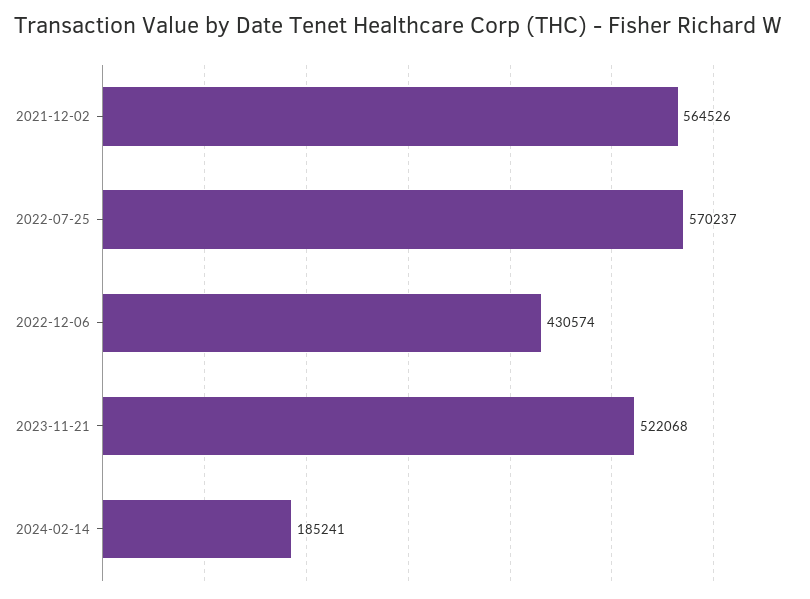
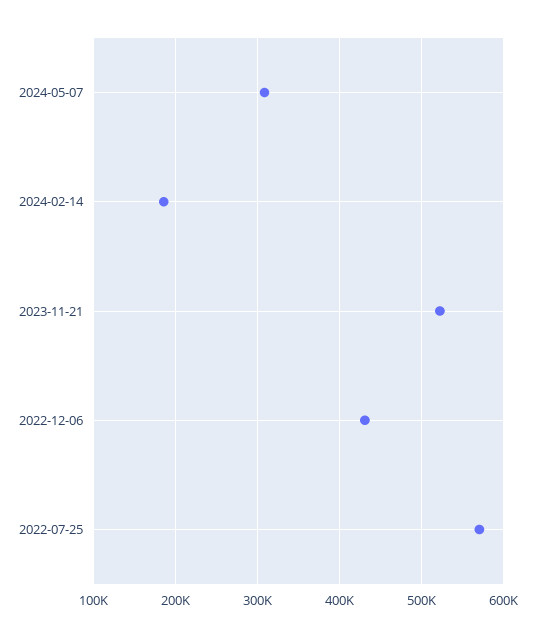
2021-12-02: 564526 -> none
2024-05-07: none -> 310000

